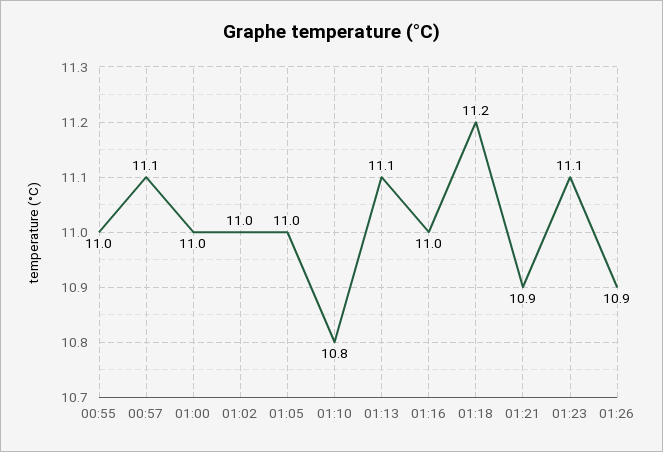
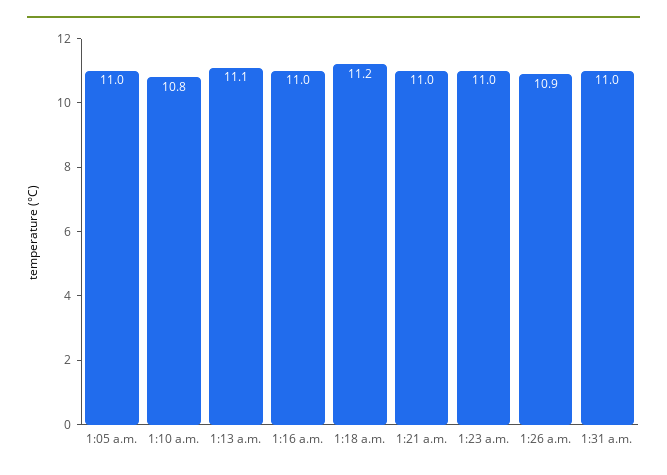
00:55: 11 -> none
00:57: 11.1 -> none
01:00: 11 -> none
01:02: 11 -> none
01:21: 10.9 -> 11
01:23: 11.1 -> 11
1:31 a.m.: none -> 11

